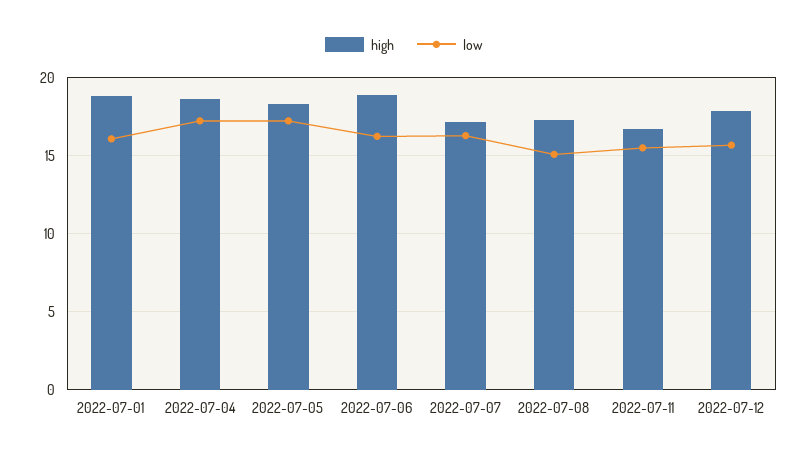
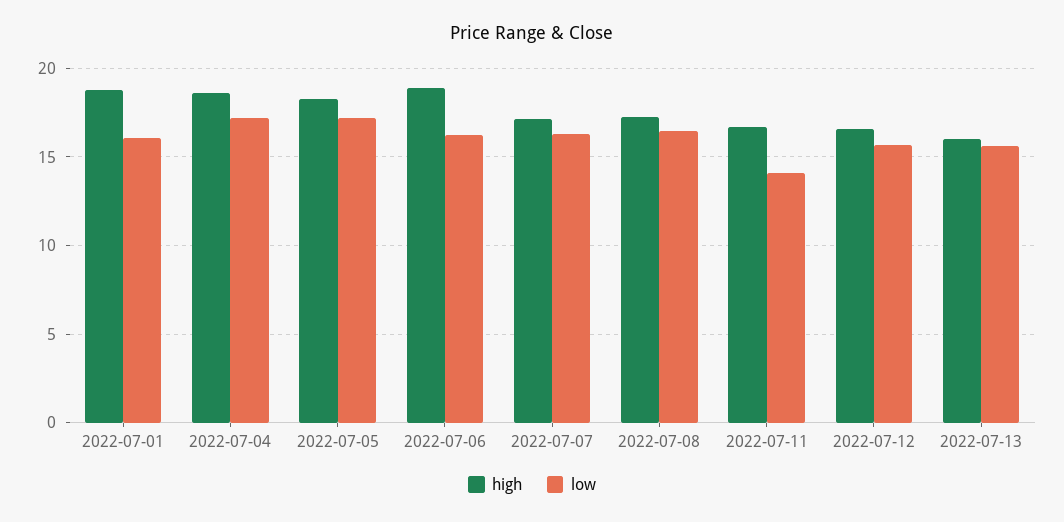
low, 2022-07-08: 15 -> 16.5
low, 2022-07-11: 15.5 -> 14
high, 2022-07-12: 18 -> 16.5
high, 2022-07-13: none -> 16
low, 2022-07-13: none -> 15.5

